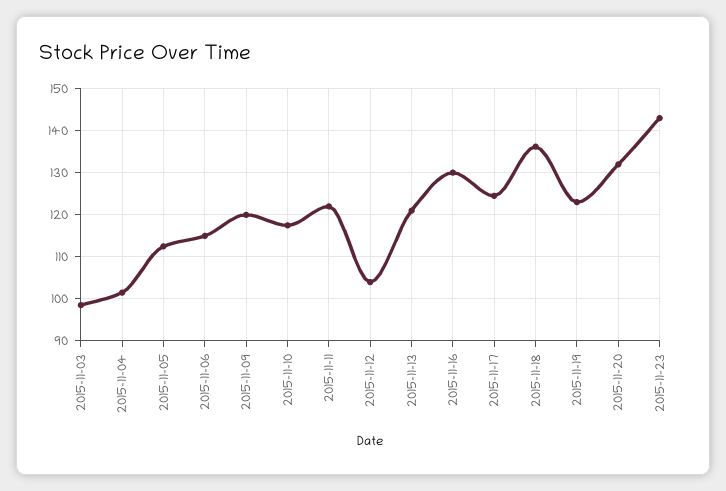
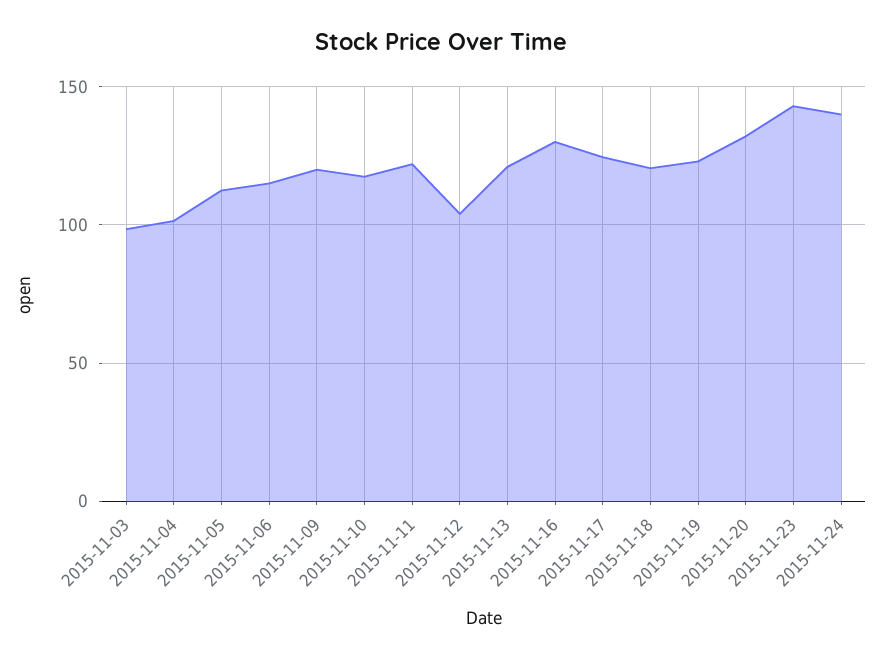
2015-11-18: 136 -> 120
2015-11-24: none -> 140

